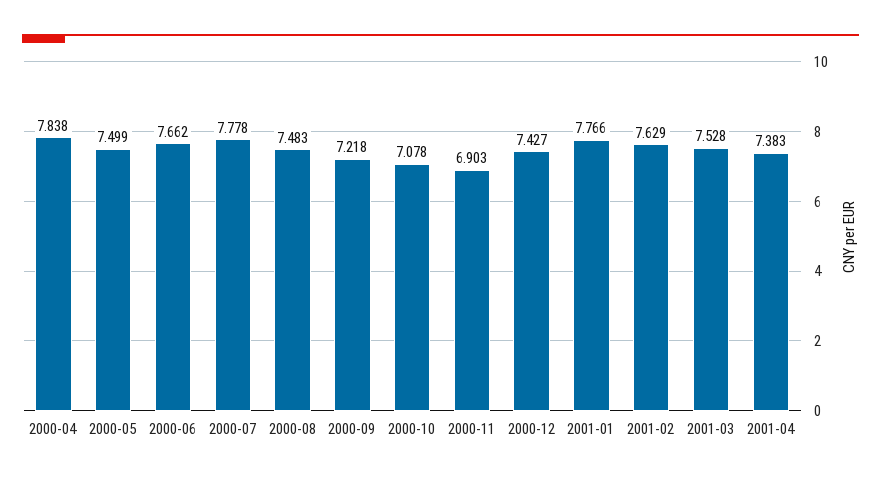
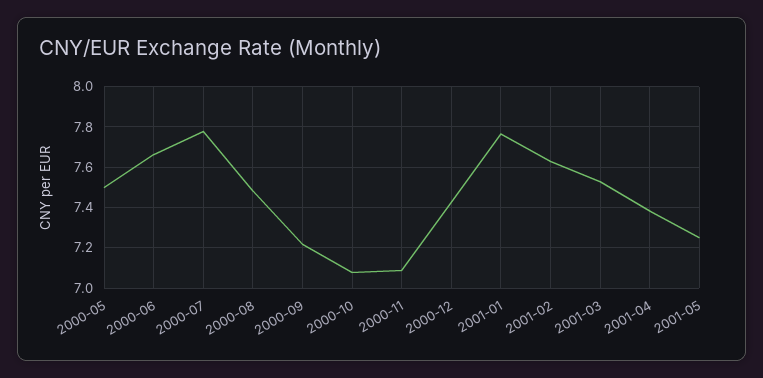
2000-04: 7.838 -> none
2000-11: 6.903 -> 7.1
2001-05: none -> 7.25

